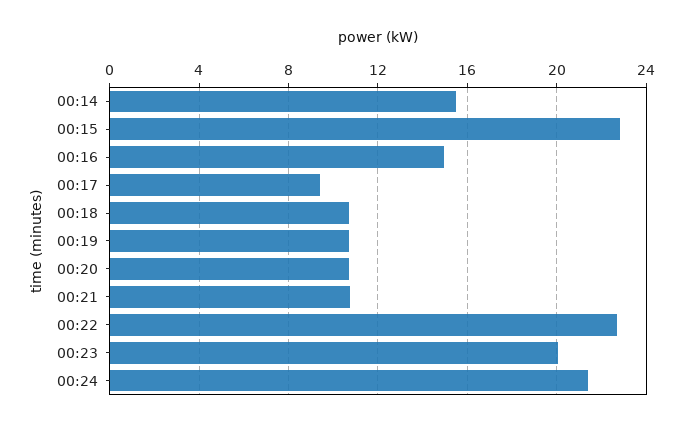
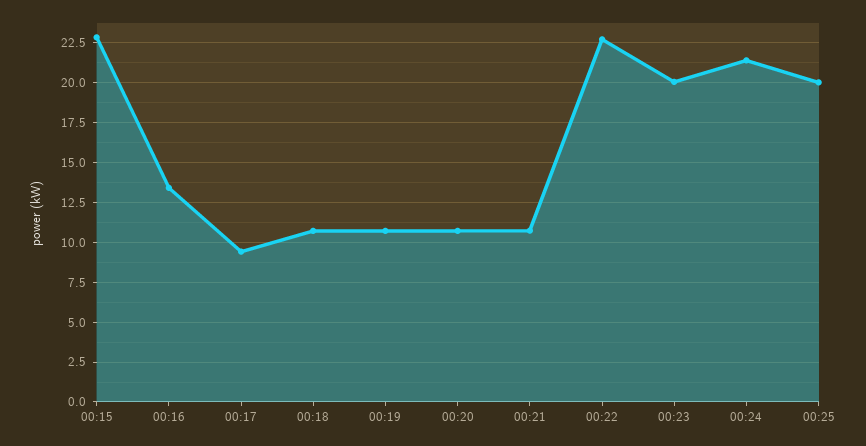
00:14: 15.5 -> none
00:16: 15 -> 13.5
00:25: none -> 20

